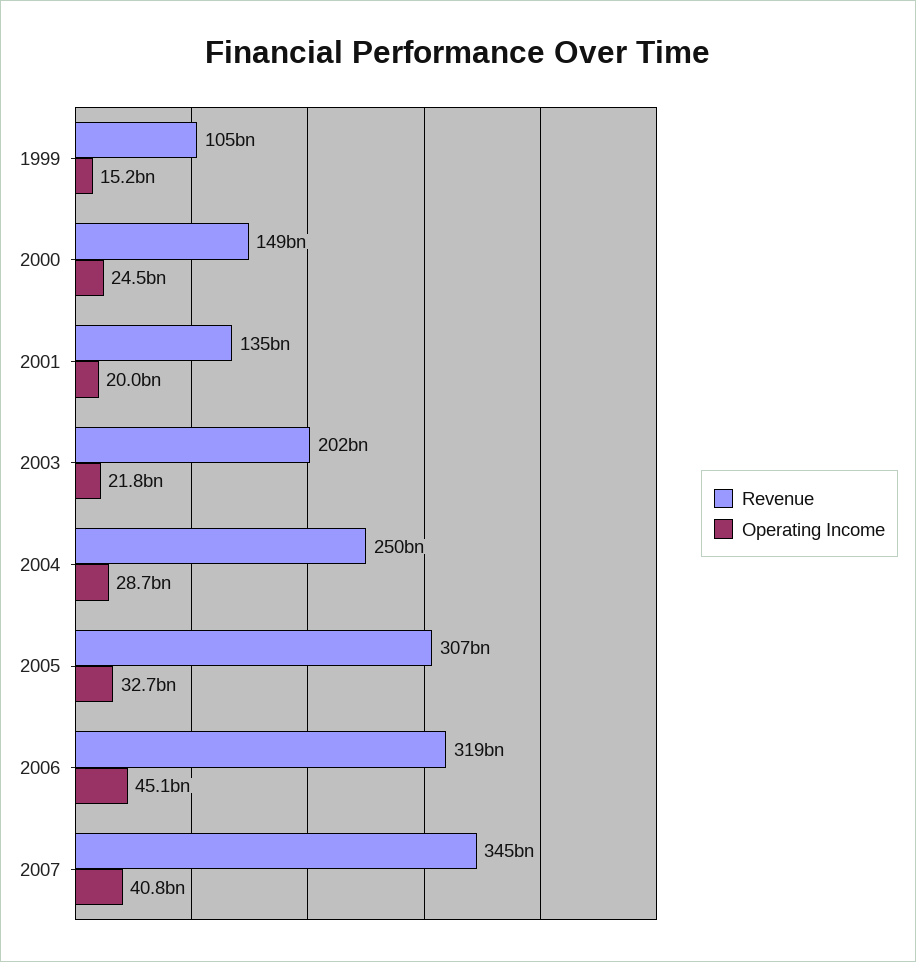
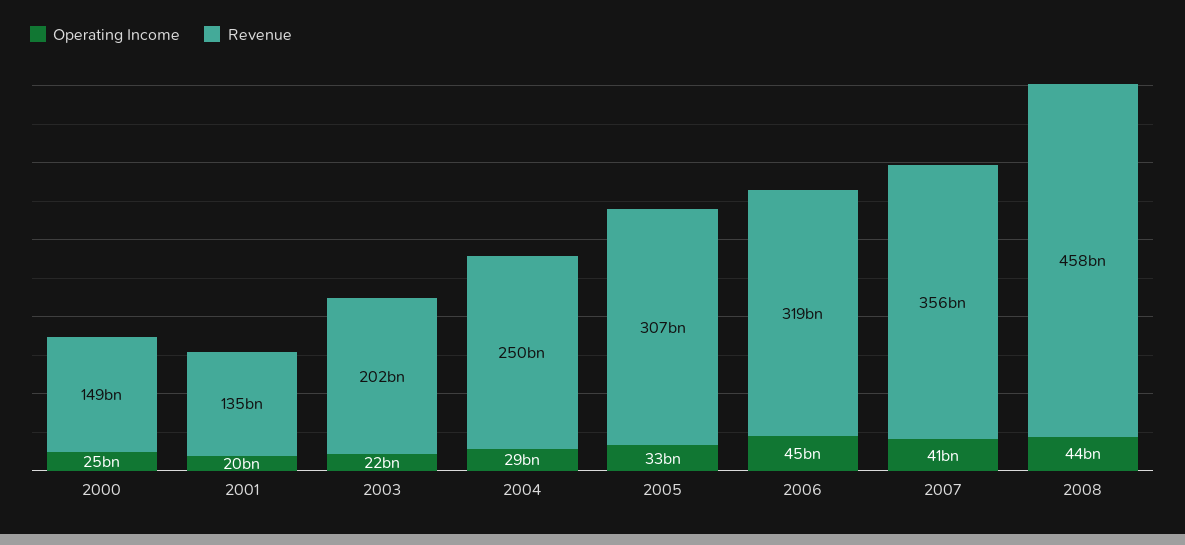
Revenue, 1999: 105000000000 -> none
Operating Income, 1999: 15200000000 -> none
Revenue, 2007: 345000000000 -> 356000000000
Operating Income, 2008: none -> 44000000000
Revenue, 2008: none -> 458000000000

